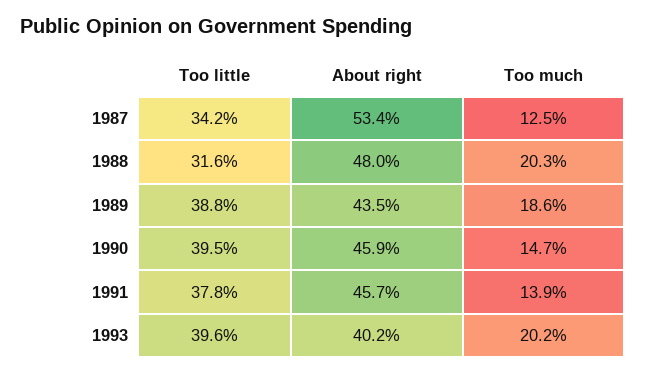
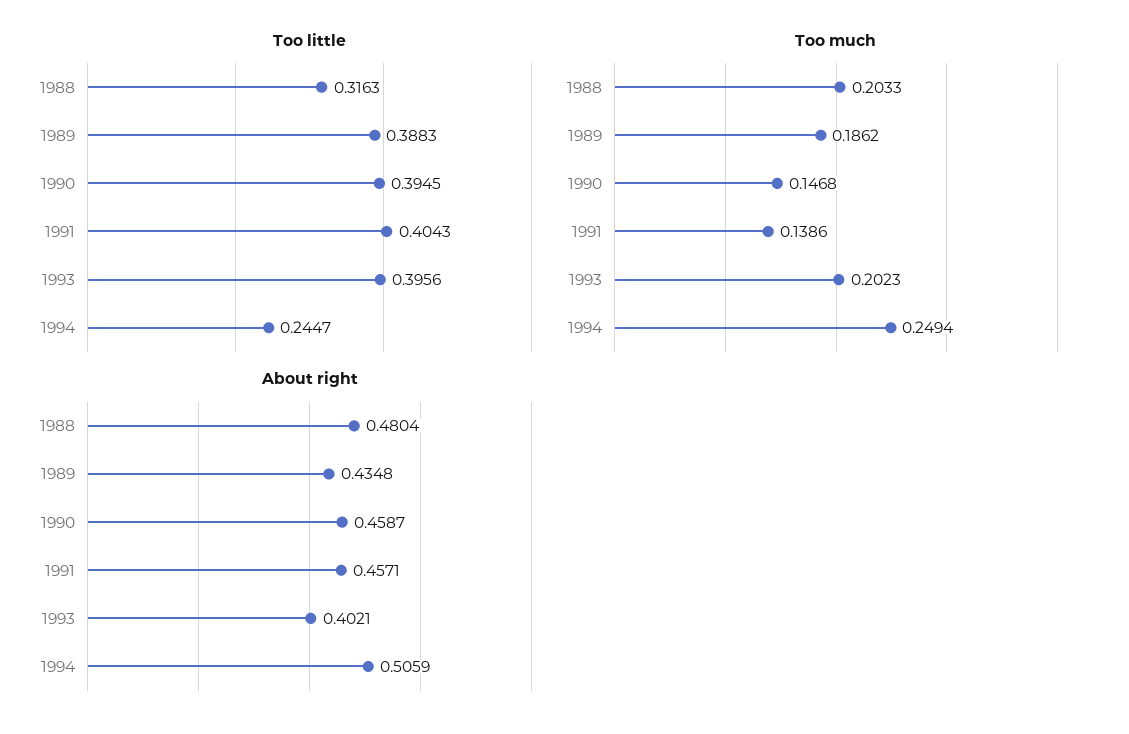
Too little, 1987: 0.342 -> none
About right, 1987: 0.534 -> none
Too much, 1987: 0.125 -> none
Too little, 1991: 0.378 -> 0.4043
Too little, 1994: none -> 0.2447
Too much, 1994: none -> 0.2494
About right, 1994: none -> 0.5059

